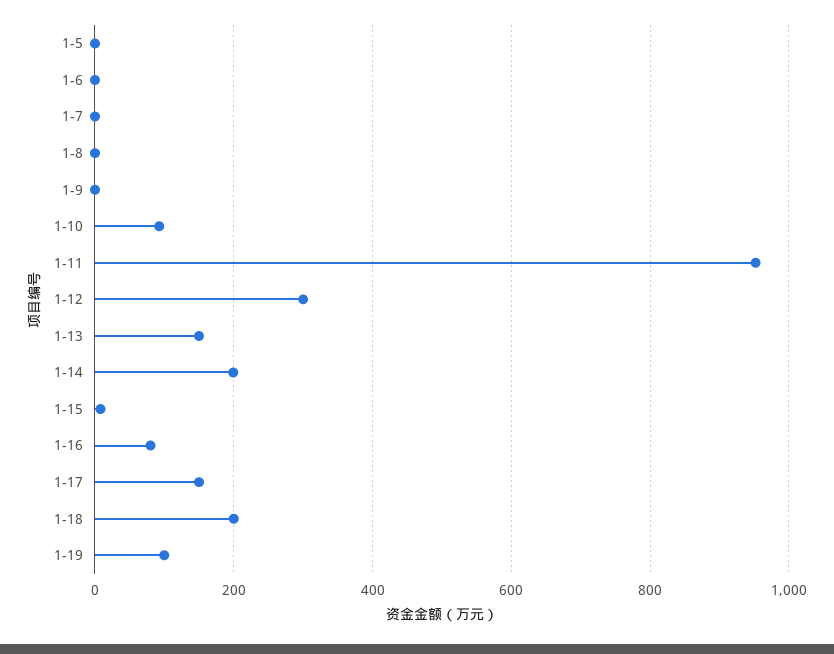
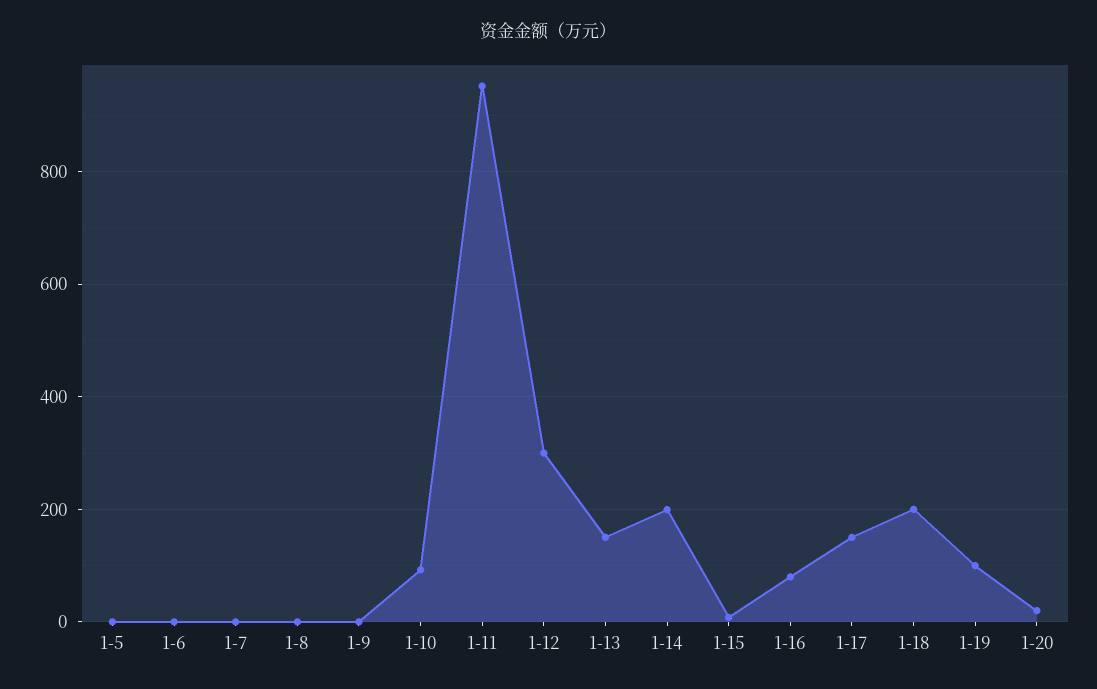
1-20: none -> 20

